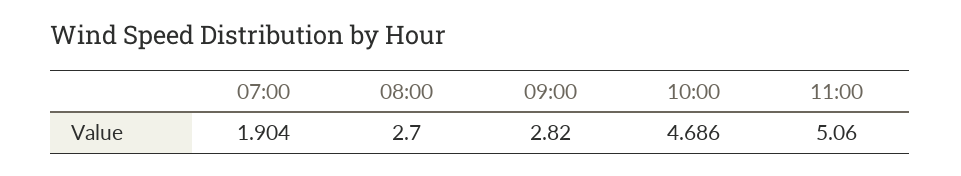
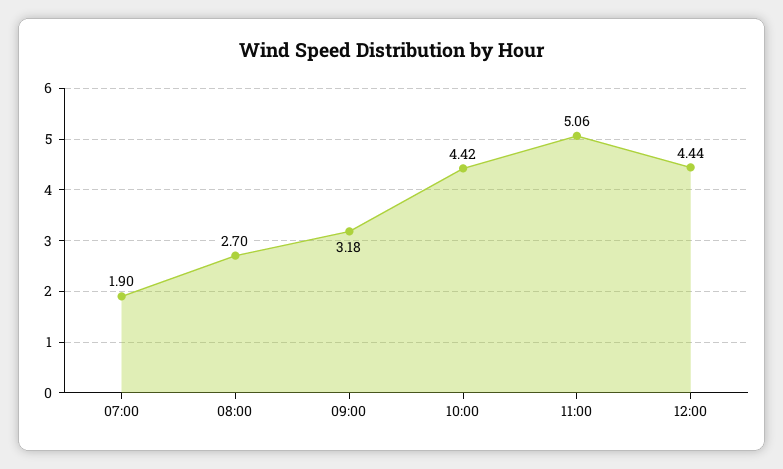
09:00: 2.82 -> 3.18
10:00: 4.686 -> 4.42
12:00: none -> 4.44

